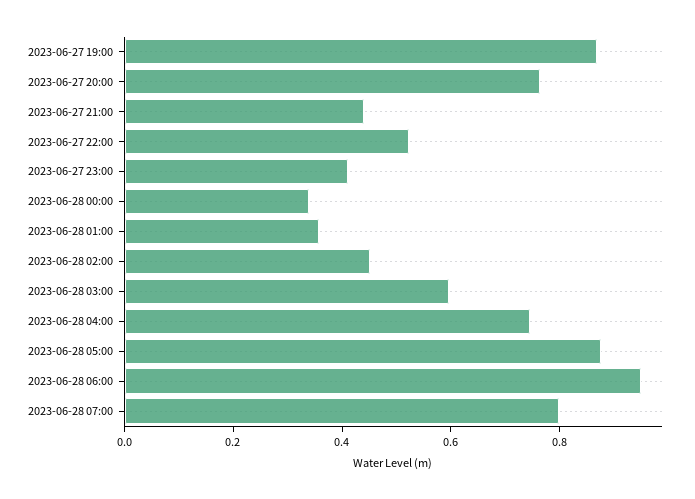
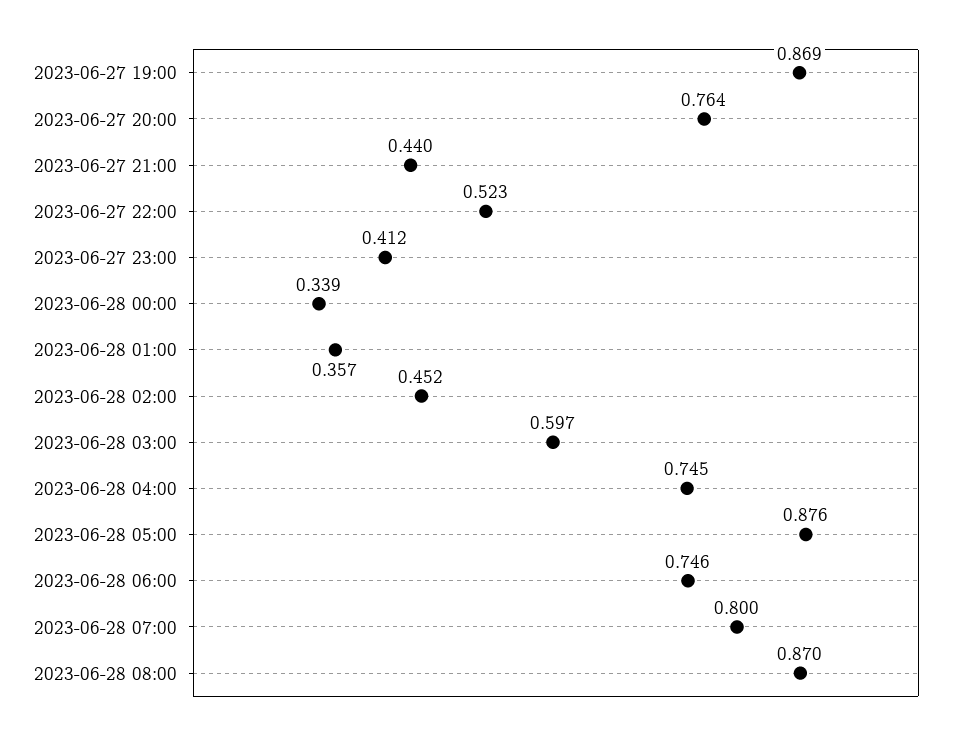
2023-06-28 06:00: 0.95 -> 0.746
2023-06-28 08:00: none -> 0.87

